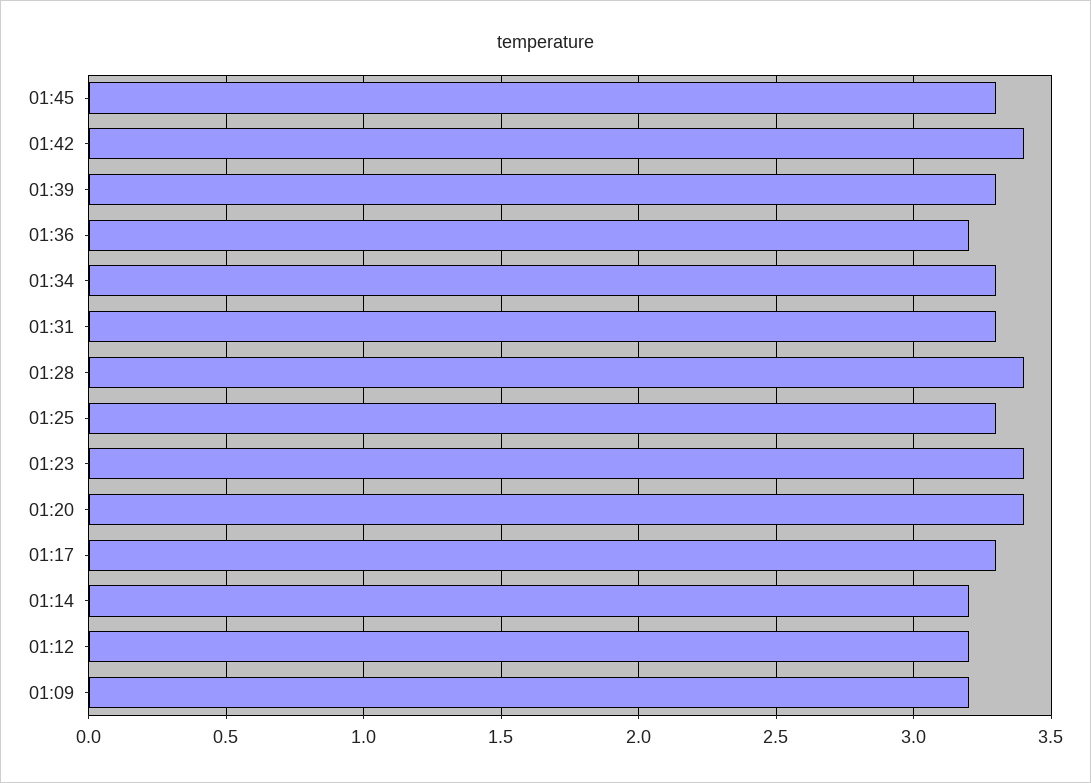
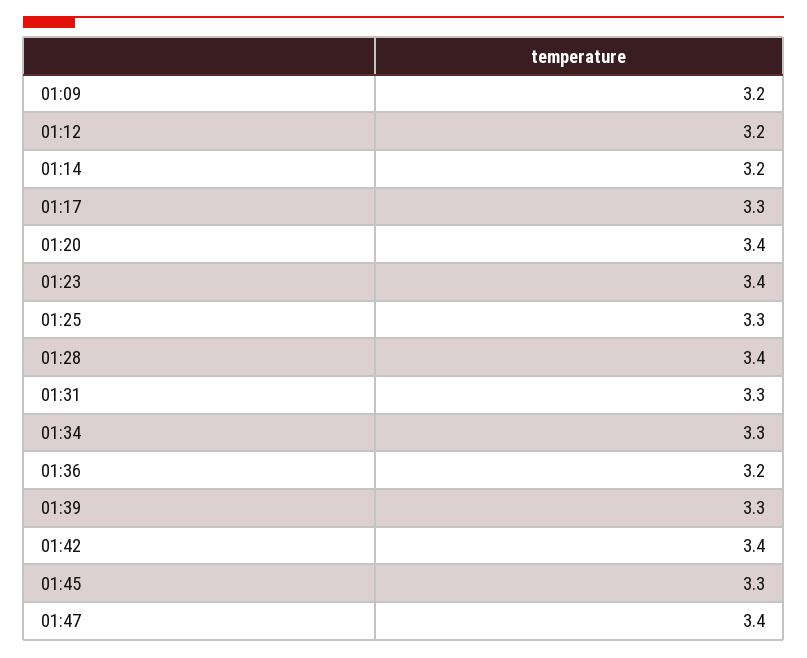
01:47: none -> 3.4

